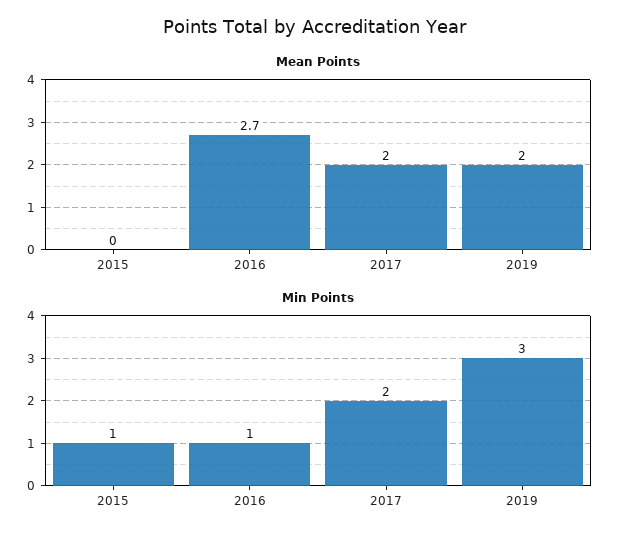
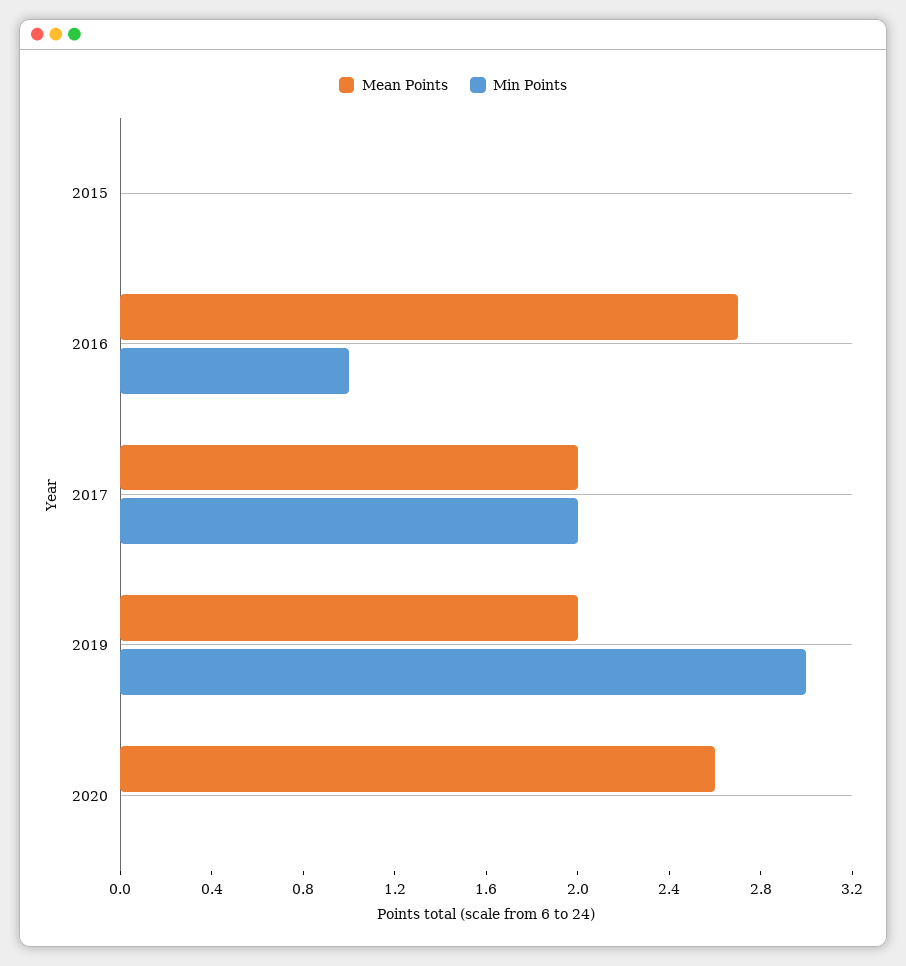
Min Points, 2015: 1 -> 0
Mean Points, 2020: none -> 2.6
Min Points, 2020: none -> 0

